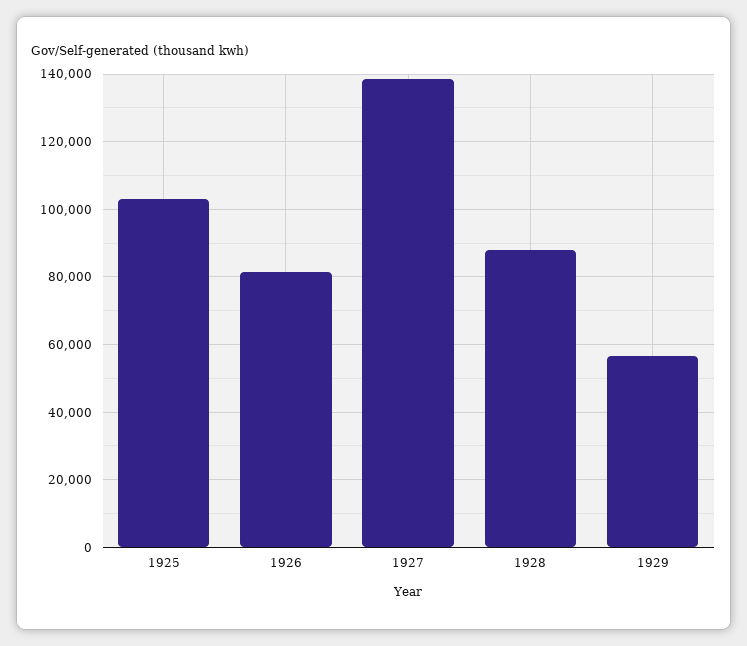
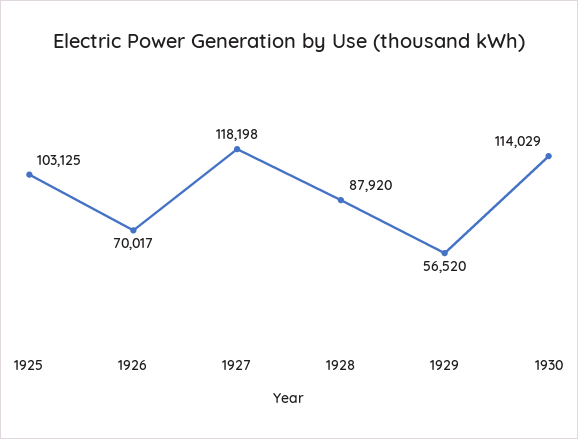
1926: 82000 -> 70017
1927: 138000 -> 118198
1930: none -> 114029

